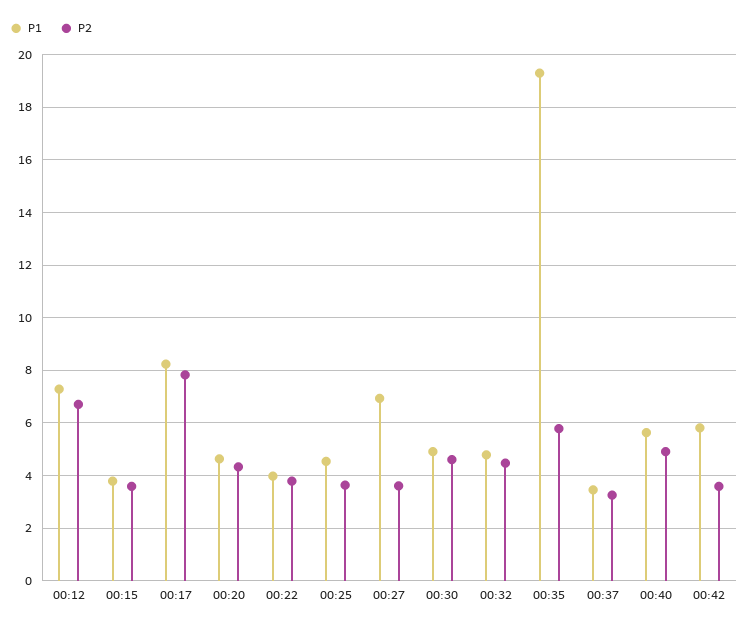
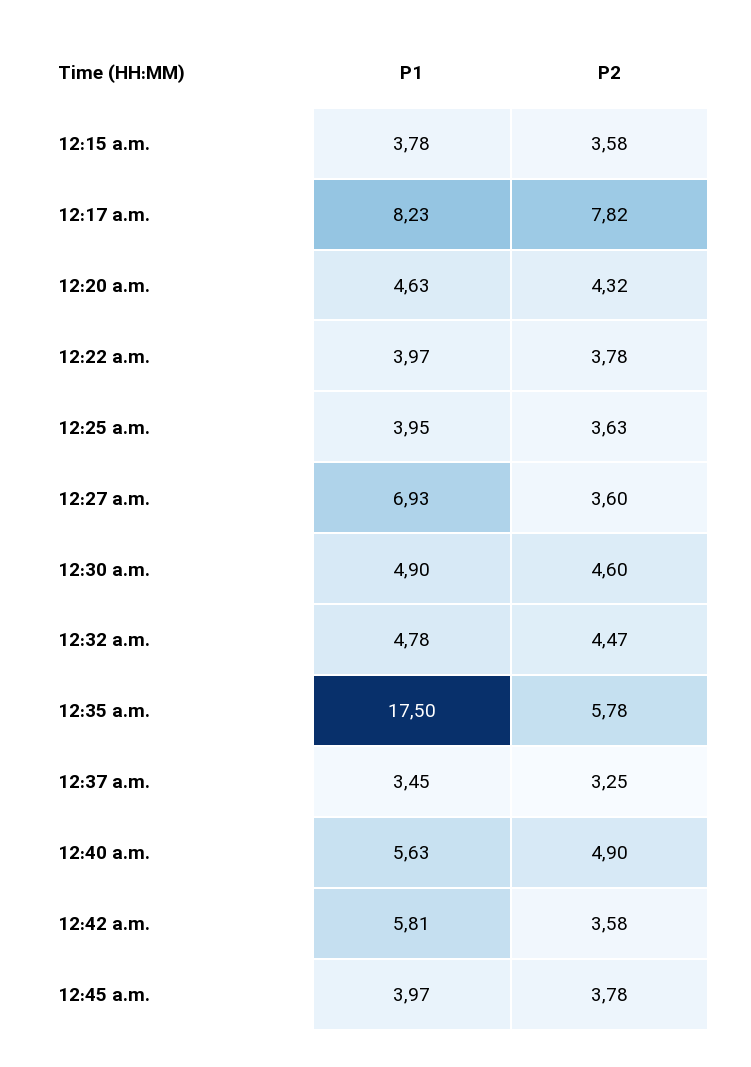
P1, 00:12: 7.25 -> none
P2, 00:12: 6.75 -> none
P1, 00:25: 4.5 -> 3.95
P1, 00:35: 19.25 -> 17.5
P1, 12:45 a.m.: none -> 3.97
P2, 12:45 a.m.: none -> 3.78

